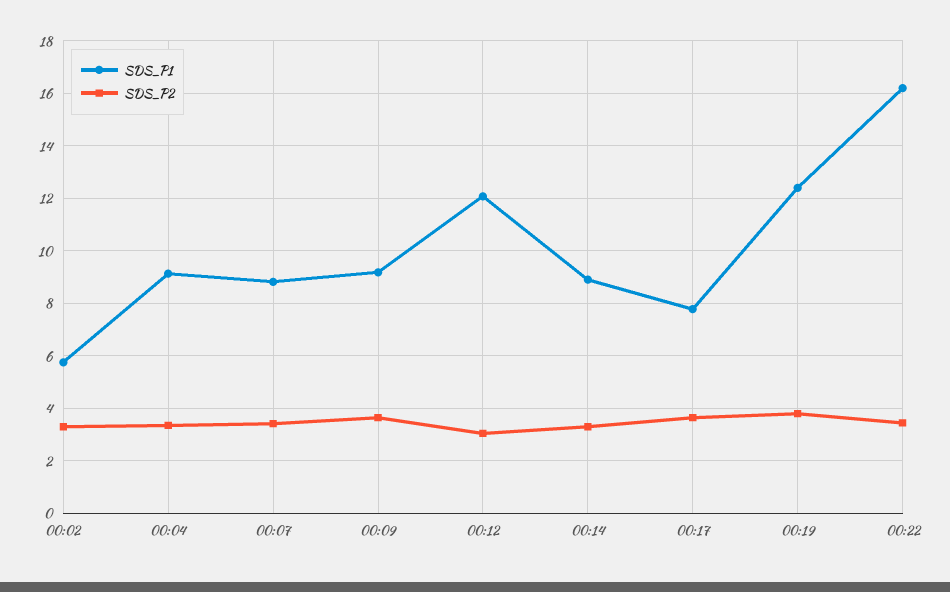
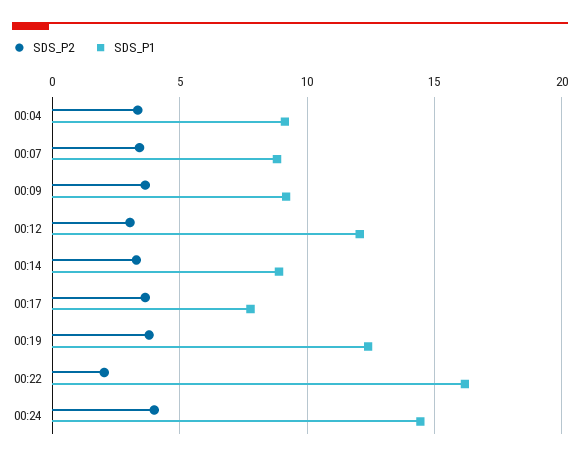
SDS_P1, 00:02: 5.75 -> none
SDS_P2, 00:02: 3.25 -> none
SDS_P2, 00:22: 3.5 -> 2
SDS_P2, 00:24: none -> 4
SDS_P1, 00:24: none -> 14.5

